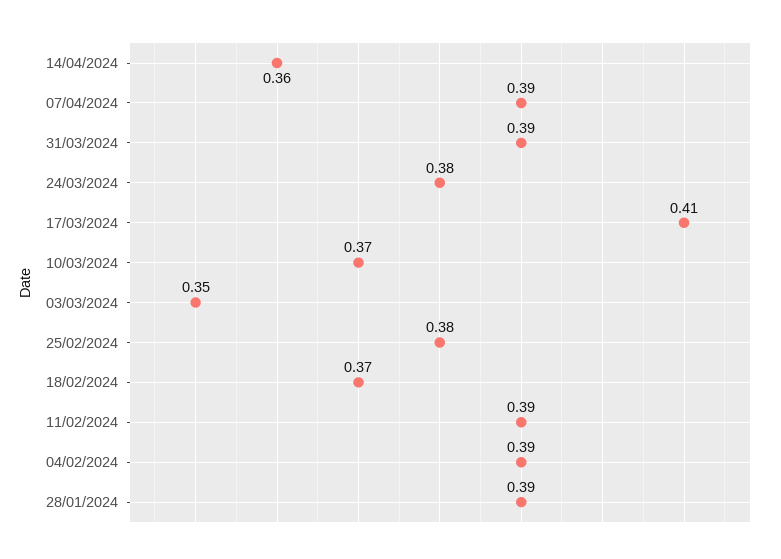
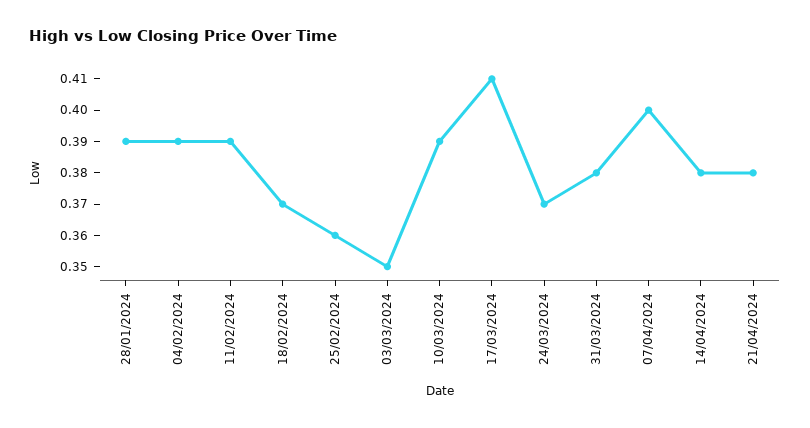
14/04/2024: 0.36 -> 0.38
07/04/2024: 0.39 -> 0.4
31/03/2024: 0.39 -> 0.38
24/03/2024: 0.38 -> 0.37
10/03/2024: 0.37 -> 0.39
25/02/2024: 0.38 -> 0.36
21/04/2024: none -> 0.38

